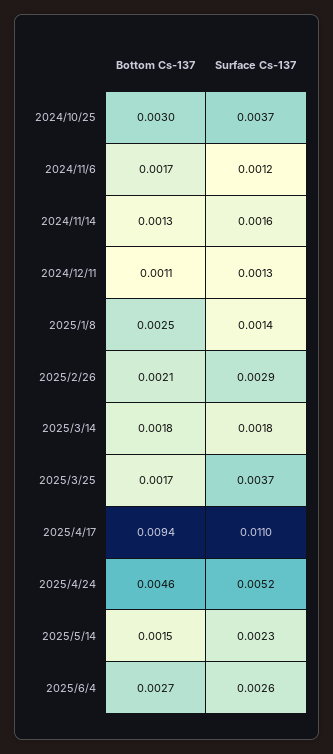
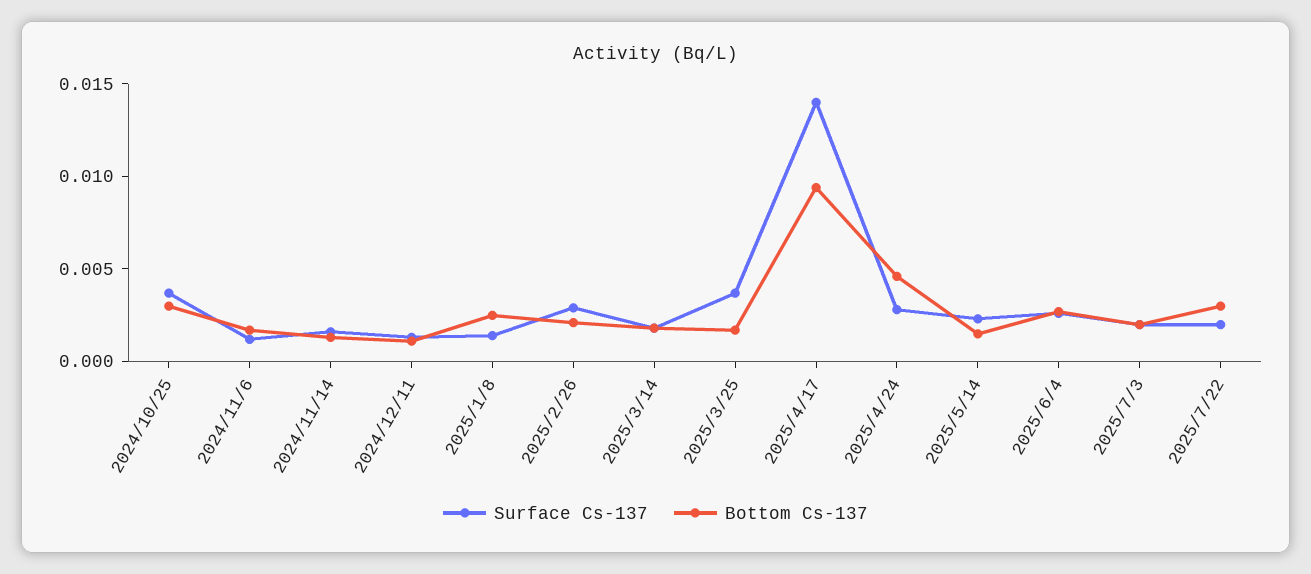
Surface Cs-137, 2025/4/17: 0.011 -> 0.014
Surface Cs-137, 2025/4/24: 0.0052 -> 0.003
Surface Cs-137, 2025/7/3: none -> 0.002
Bottom Cs-137, 2025/7/3: none -> 0.002
Surface Cs-137, 2025/7/22: none -> 0.002
Bottom Cs-137, 2025/7/22: none -> 0.003

